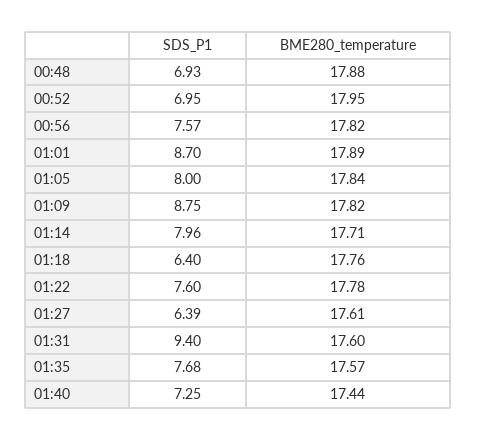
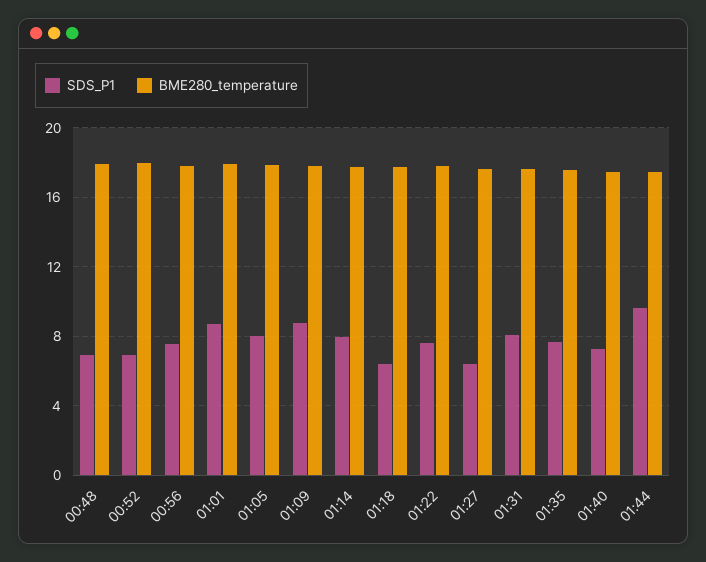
SDS_P1, 01:31: 9.4 -> 8
SDS_P1, 01:44: none -> 9.5
BME280_temperature, 01:44: none -> 17.5

